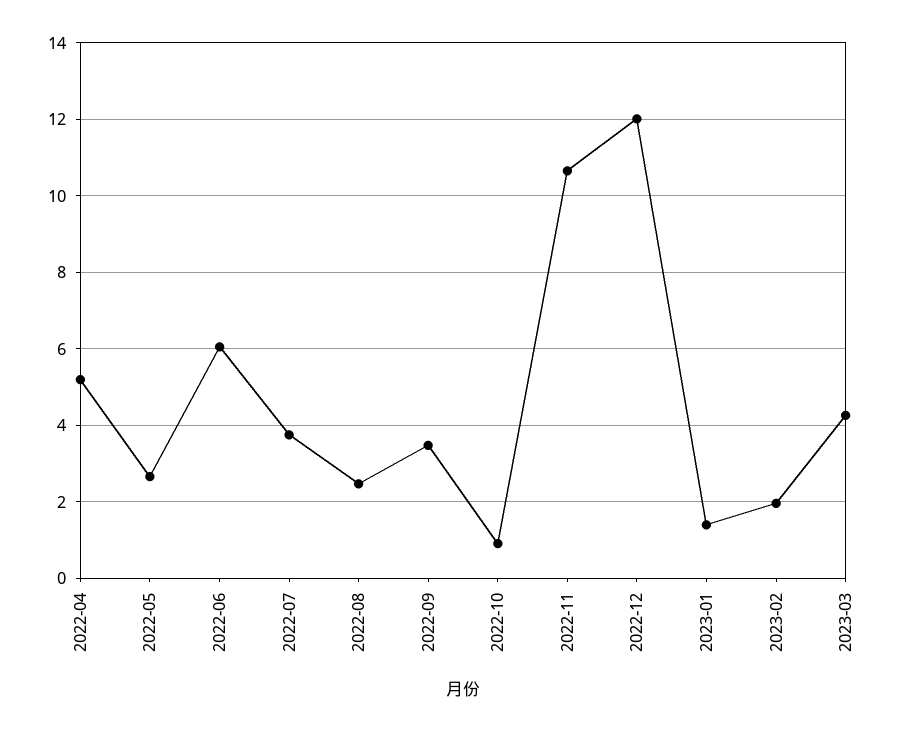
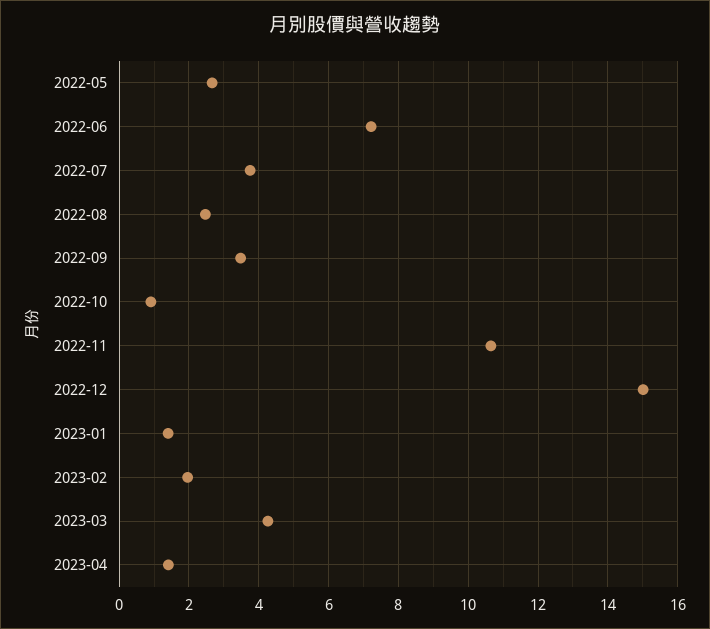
2022-04: 5.2 -> none
2022-06: 6 -> 7.2
2022-12: 12 -> 15
2023-04: none -> 1.4

